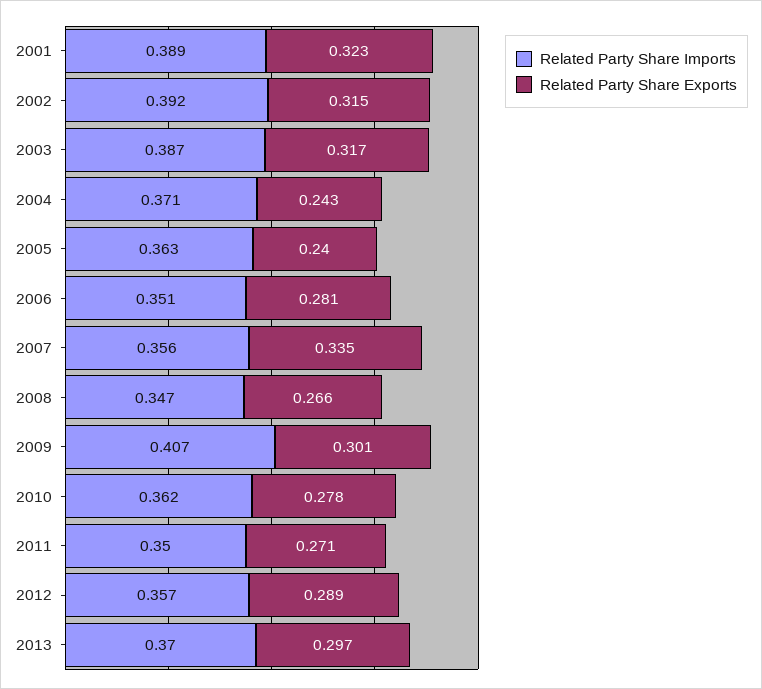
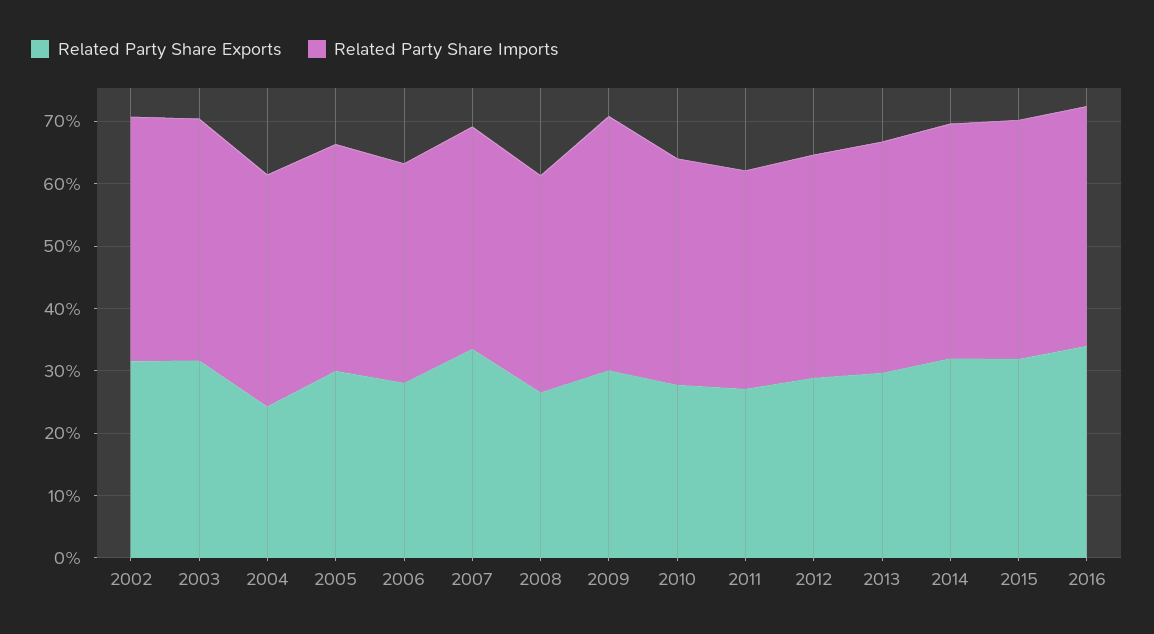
Related Party Share Imports, 2001: 0.389 -> none
Related Party Share Exports, 2001: 0.323 -> none
Related Party Share Exports, 2005: 0.24 -> 0.3
Related Party Share Exports, 2014: none -> 0.32
Related Party Share Imports, 2014: none -> 0.38
Related Party Share Exports, 2015: none -> 0.32
Related Party Share Imports, 2015: none -> 0.38
Related Party Share Exports, 2016: none -> 0.34
Related Party Share Imports, 2016: none -> 0.38

